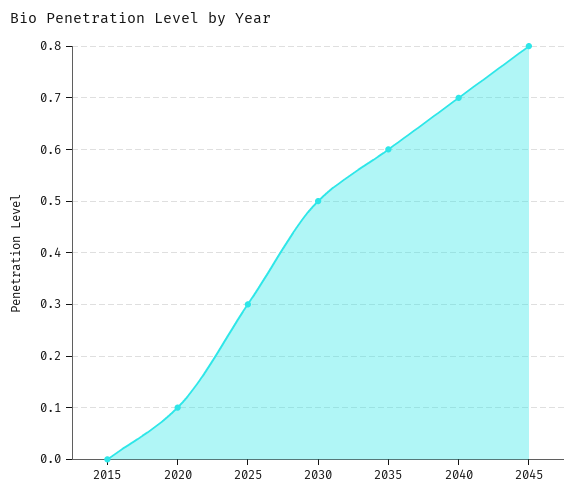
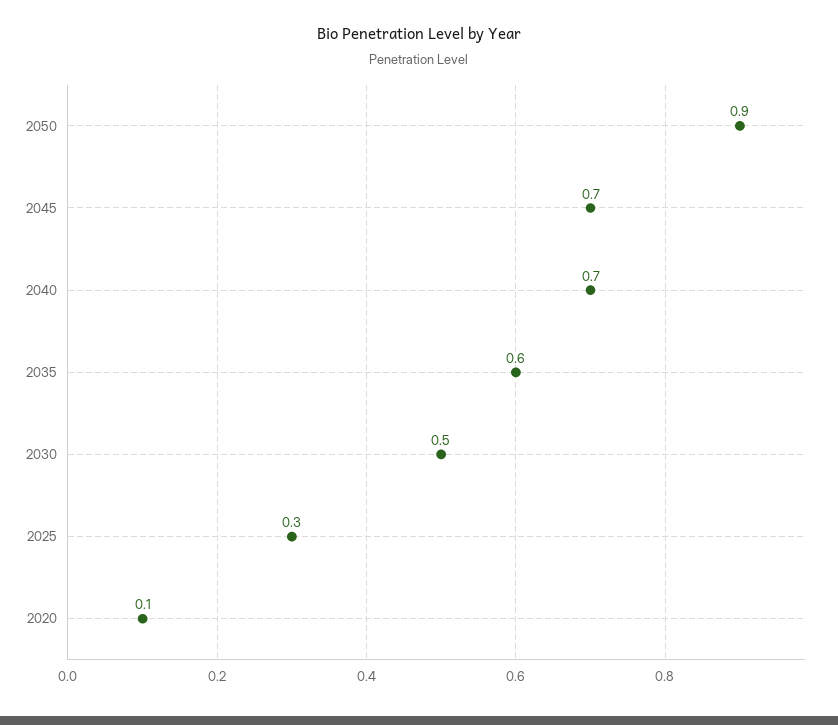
2015: 0 -> none
2045: 0.8 -> 0.7
2050: none -> 0.9

